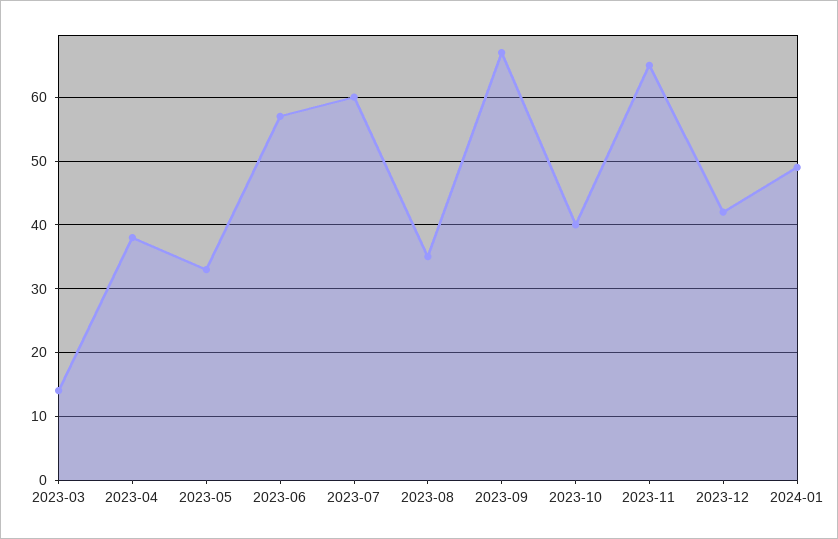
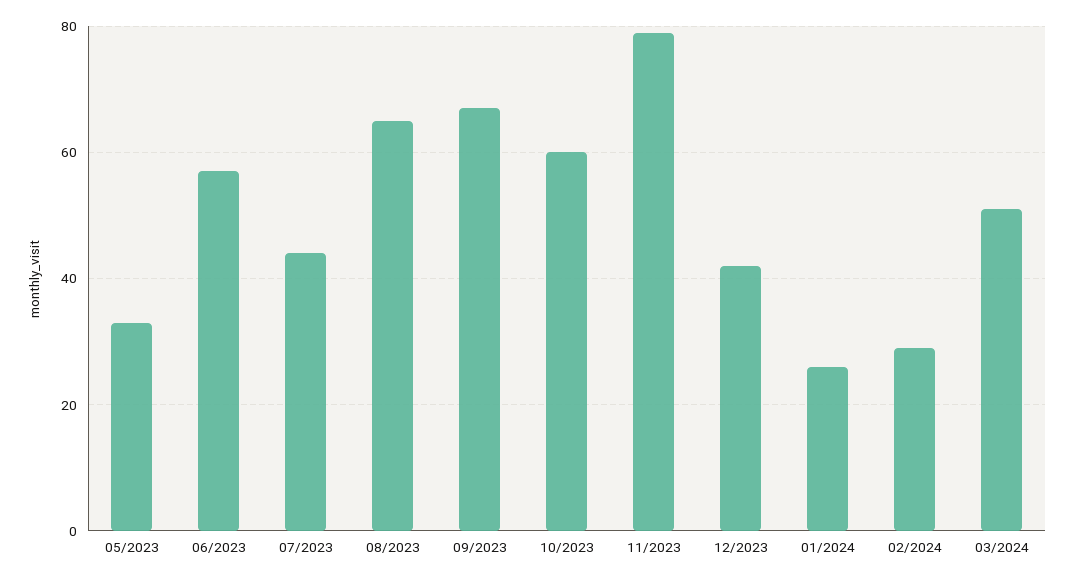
2023-03: 14 -> none
2023-04: 38 -> none
2023-07: 60 -> 45
2023-08: 35 -> 65
2023-10: 40 -> 60
2023-11: 65 -> 80
2024-01: 49 -> 25
02/2024: none -> 30
03/2024: none -> 50

